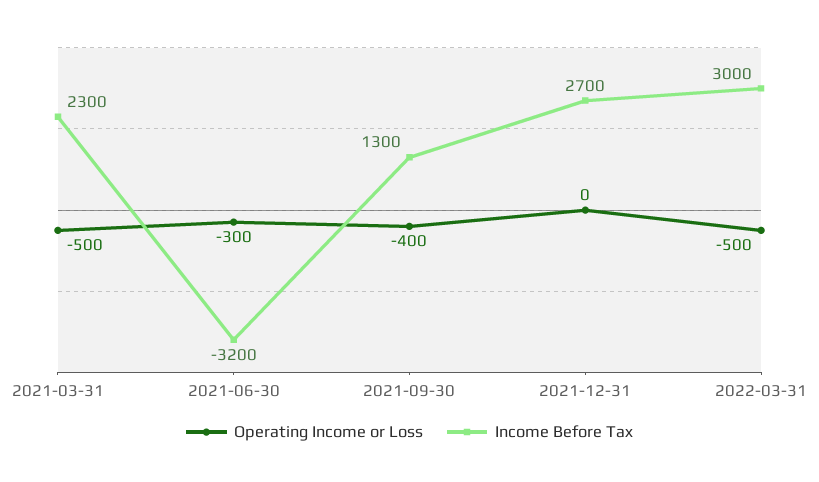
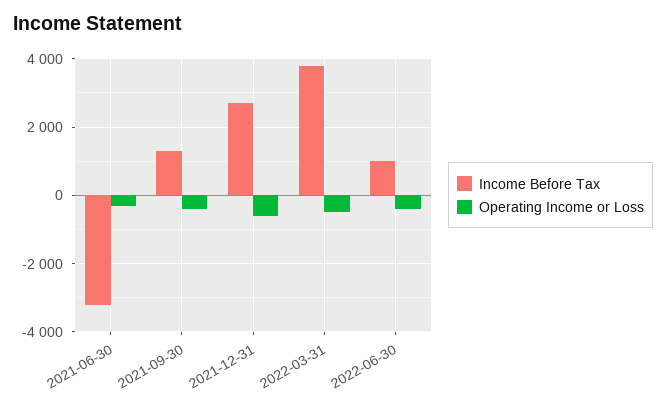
Operating Income or Loss, 2021-03-31: -500 -> none
Income Before Tax, 2021-03-31: 2300 -> none
Operating Income or Loss, 2021-12-31: 0 -> -600
Income Before Tax, 2022-03-31: 3000 -> 3800
Income Before Tax, 2022-06-30: none -> 1000
Operating Income or Loss, 2022-06-30: none -> -400

